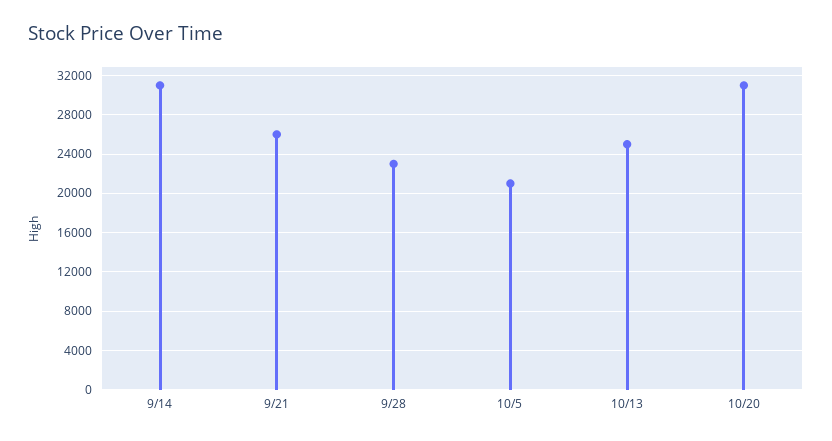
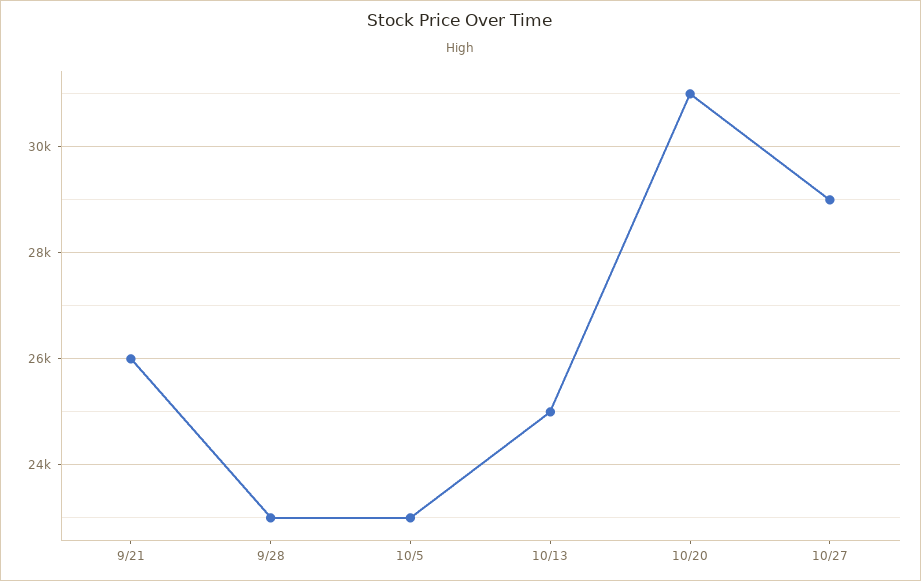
9/14: 31000 -> none
10/5: 21000 -> 23000
10/27: none -> 29000

